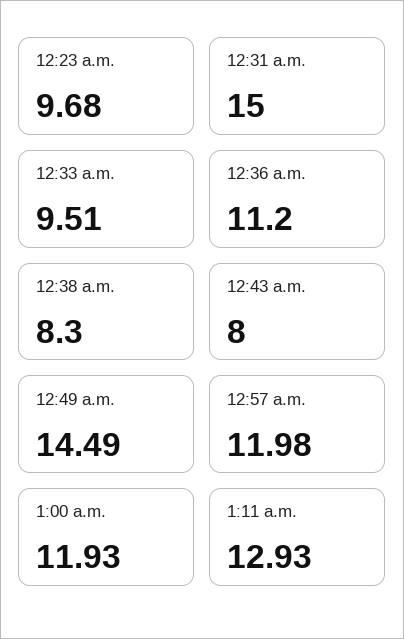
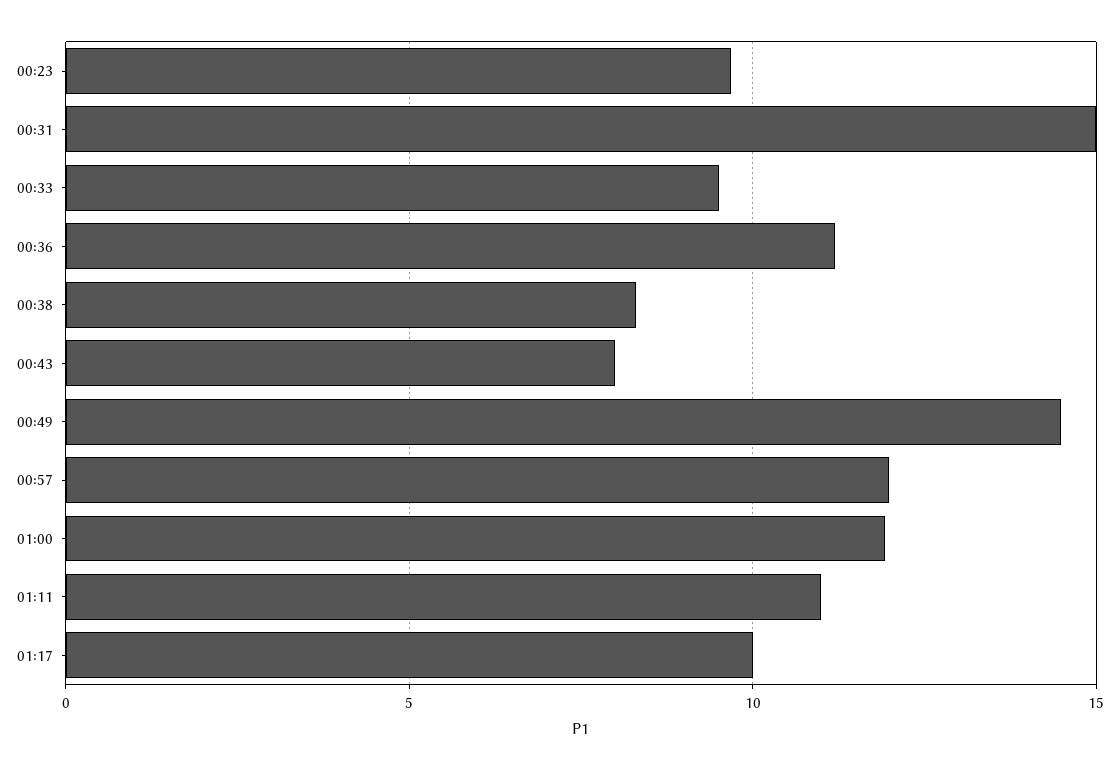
1:11 a.m.: 12.93 -> 11
01:17: none -> 10

